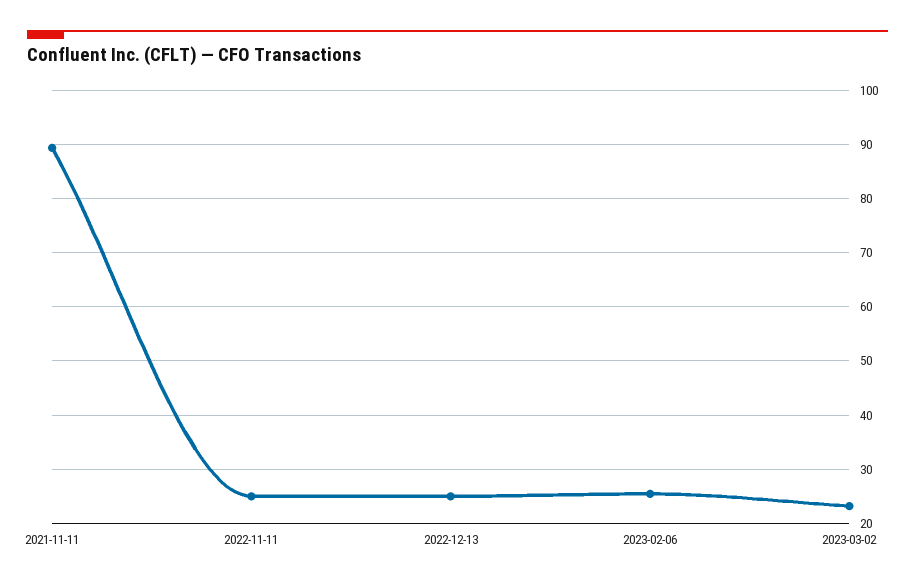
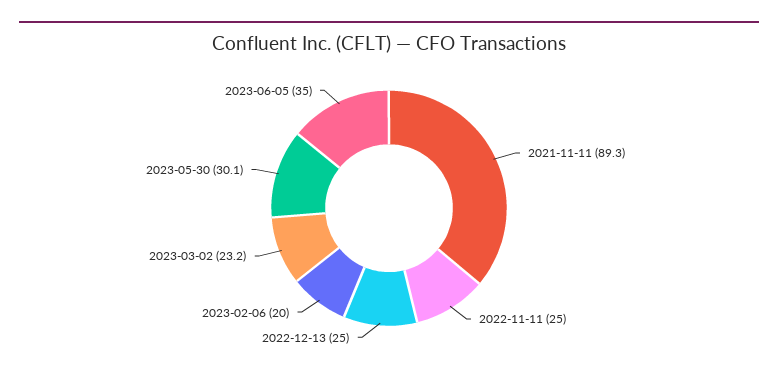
2023-02-06: 26 -> 20
2023-05-30: none -> 30.1
2023-06-05: none -> 35

